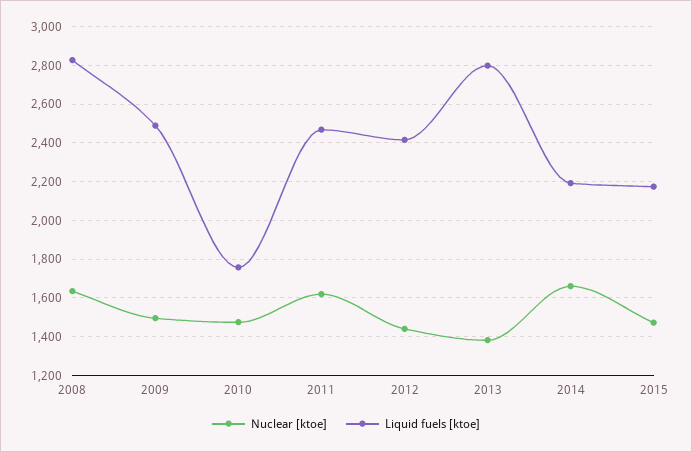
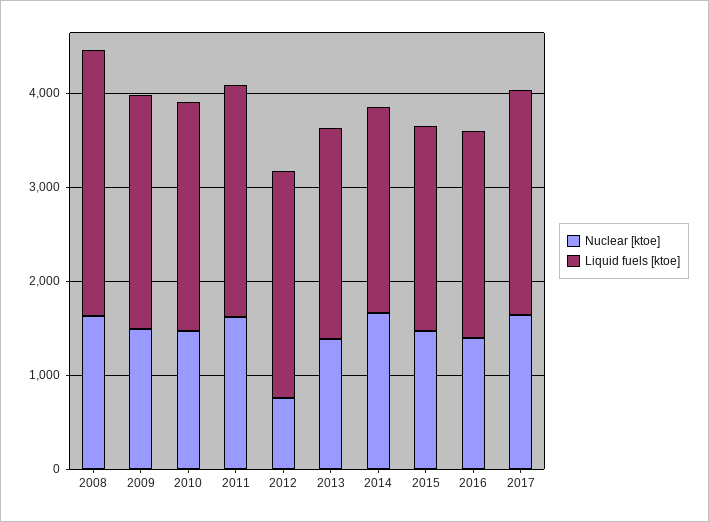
Liquid fuels [ktoe], 2010: 1750 -> 2400
Nuclear [ktoe], 2012: 1450 -> 800
Liquid fuels [ktoe], 2013: 2800 -> 2200
Nuclear [ktoe], 2016: none -> 1400
Liquid fuels [ktoe], 2016: none -> 2200
Nuclear [ktoe], 2017: none -> 1600
Liquid fuels [ktoe], 2017: none -> 2400

